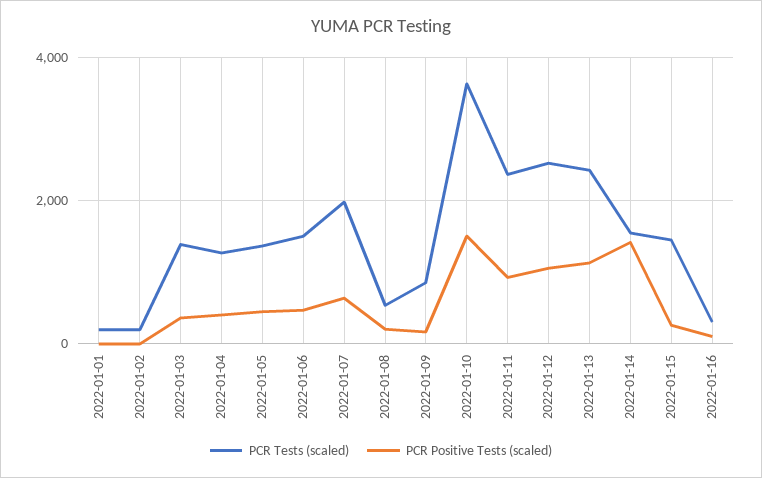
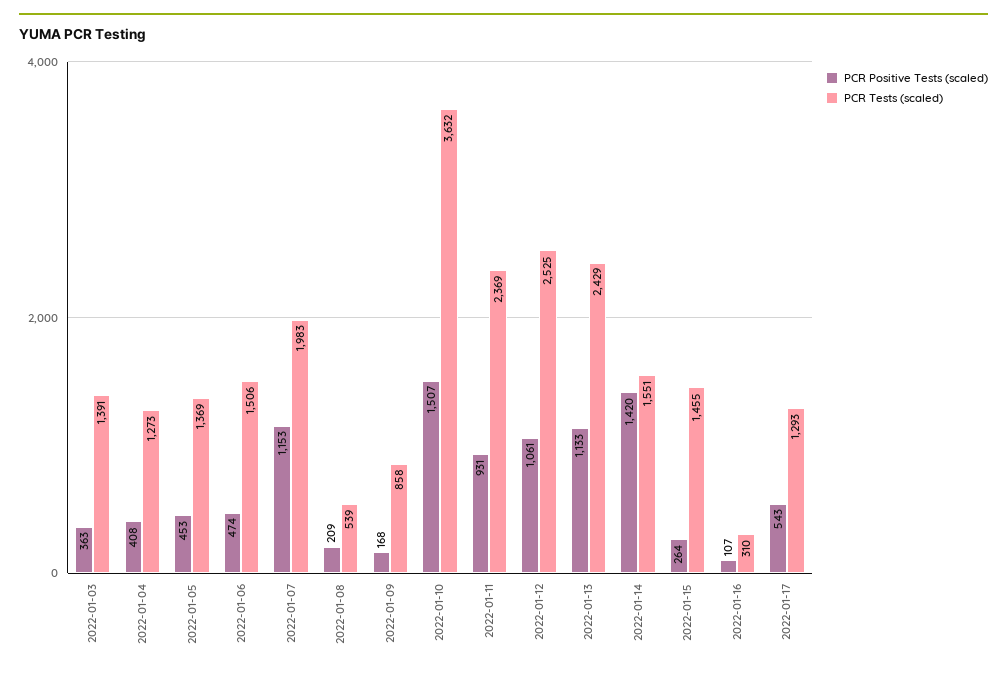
PCR Tests (scaled), 2022-01-01: 200 -> none
PCR Positive Tests (scaled), 2022-01-01: 0 -> none
PCR Tests (scaled), 2022-01-02: 200 -> none
PCR Positive Tests (scaled), 2022-01-02: 0 -> none
PCR Positive Tests (scaled), 2022-01-07: 600 -> 1153
PCR Positive Tests (scaled), 2022-01-17: none -> 543
PCR Tests (scaled), 2022-01-17: none -> 1293

